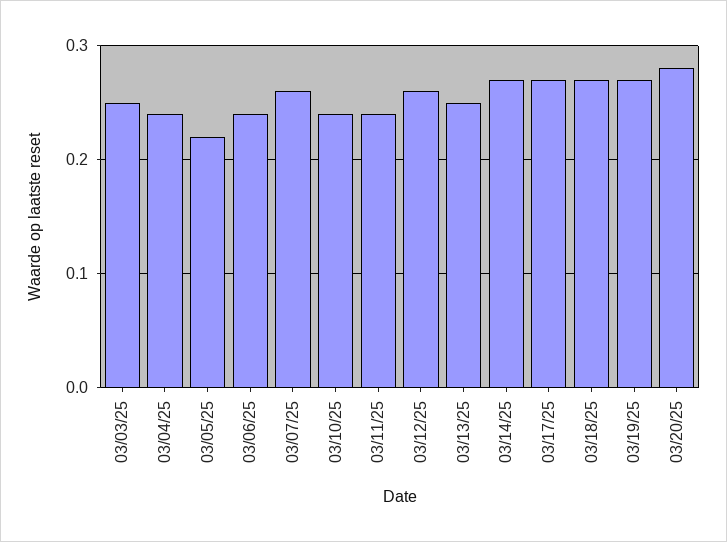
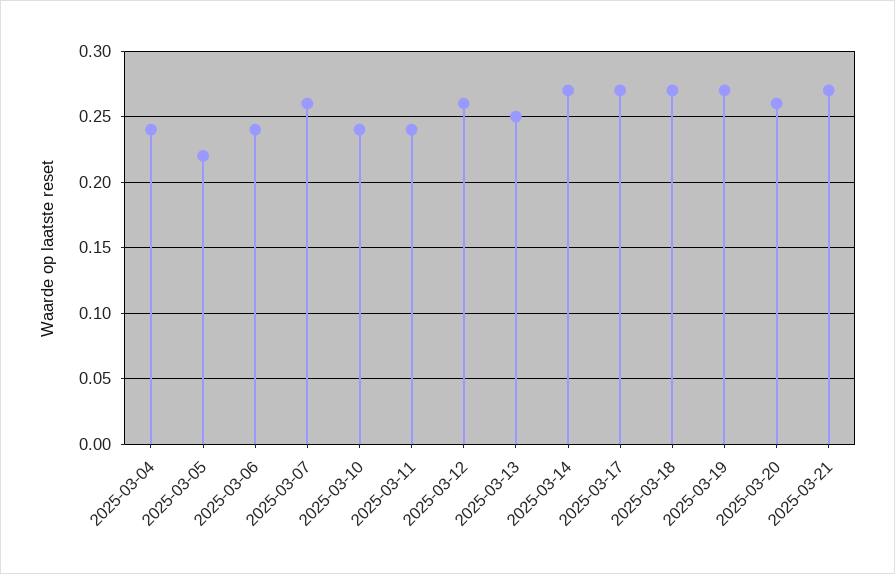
03/03/25: 0.25 -> none
03/20/25: 0.28 -> 0.26
2025-03-21: none -> 0.27

